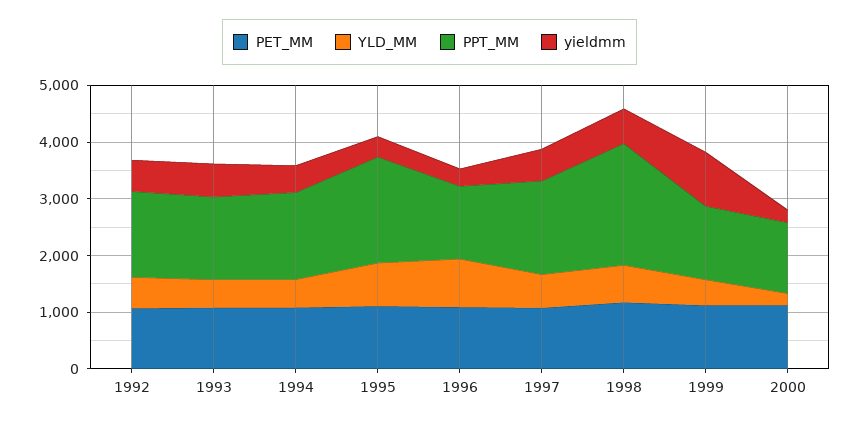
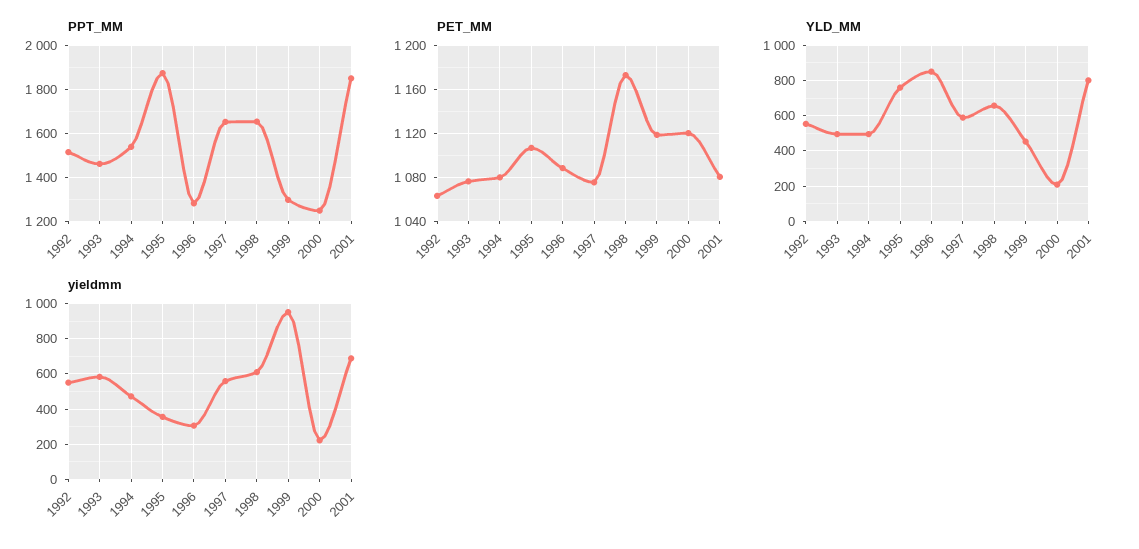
PPT_MM, 1998: 2200 -> 1650
PPT_MM, 2001: none -> 1850
PET_MM, 2001: none -> 1080
YLD_MM, 2001: none -> 800
yieldmm, 2001: none -> 700

